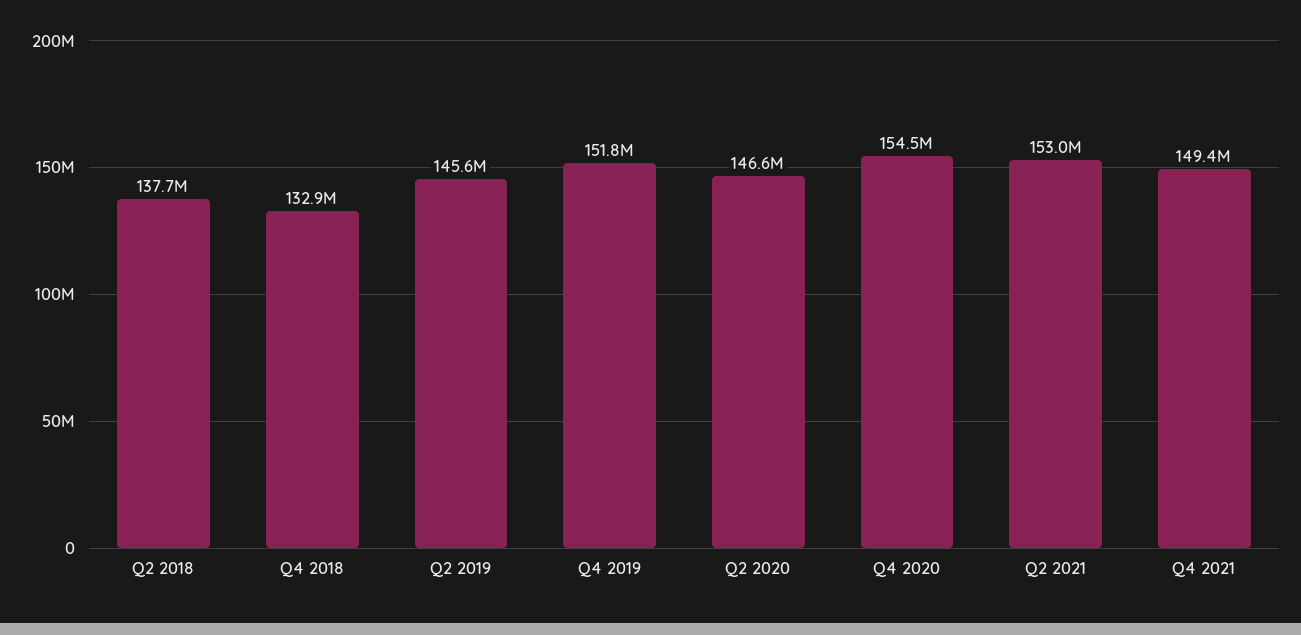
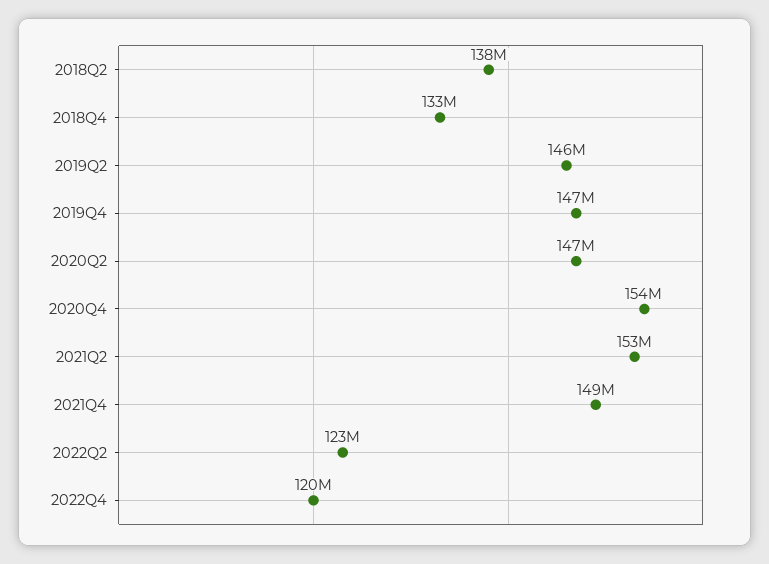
Q4 2019: 151800000 -> 147000000
2022Q2: none -> 123000000
2022Q4: none -> 120000000

